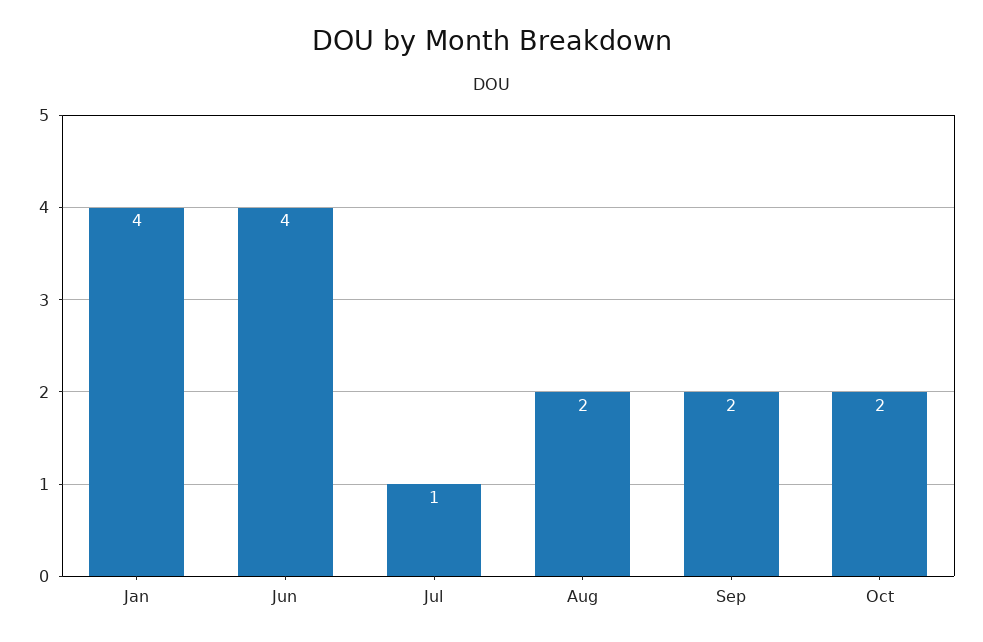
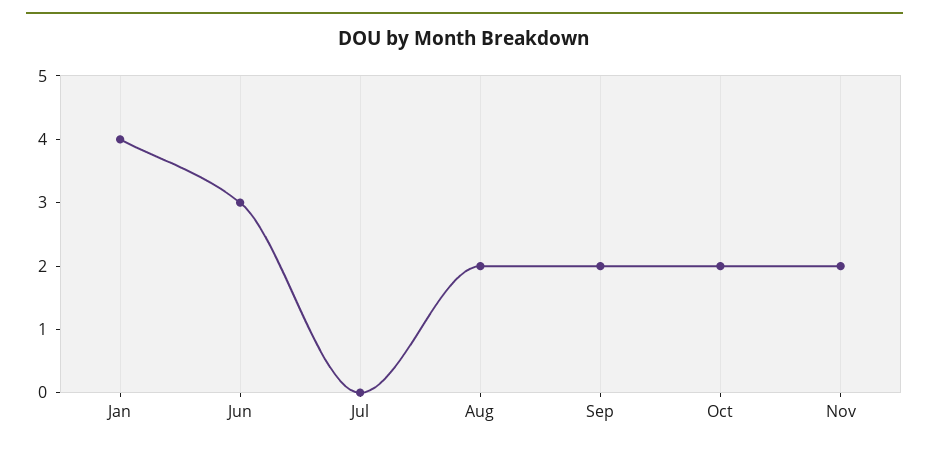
Jun: 4 -> 3
Jul: 1 -> 0
Nov: none -> 2

